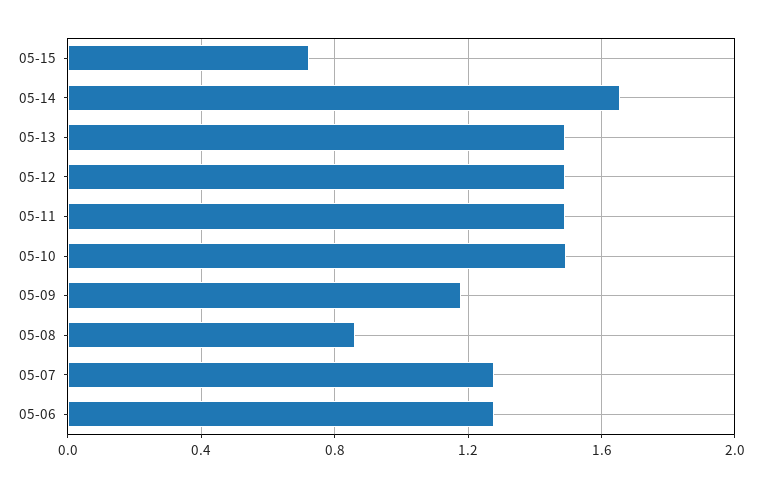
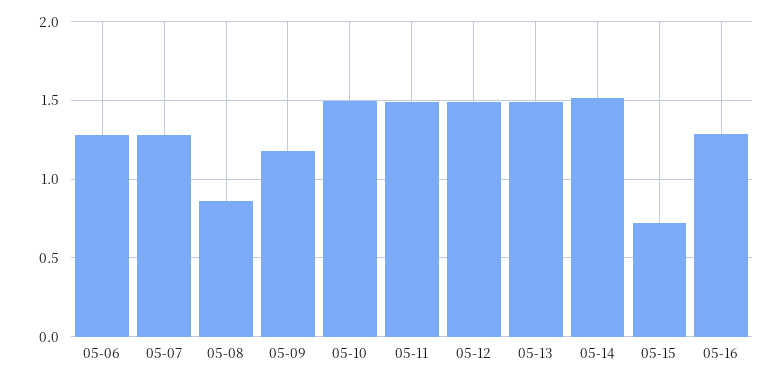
05-14: 1.65 -> 1.5
05-16: none -> 1.3

